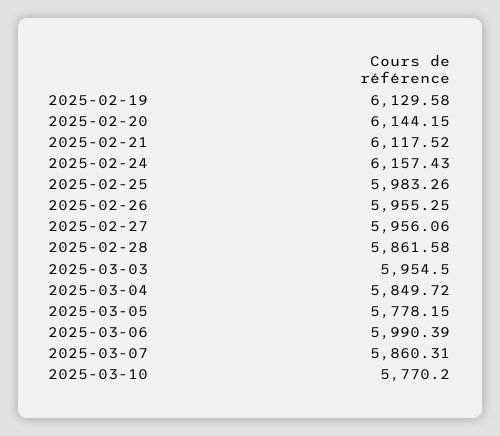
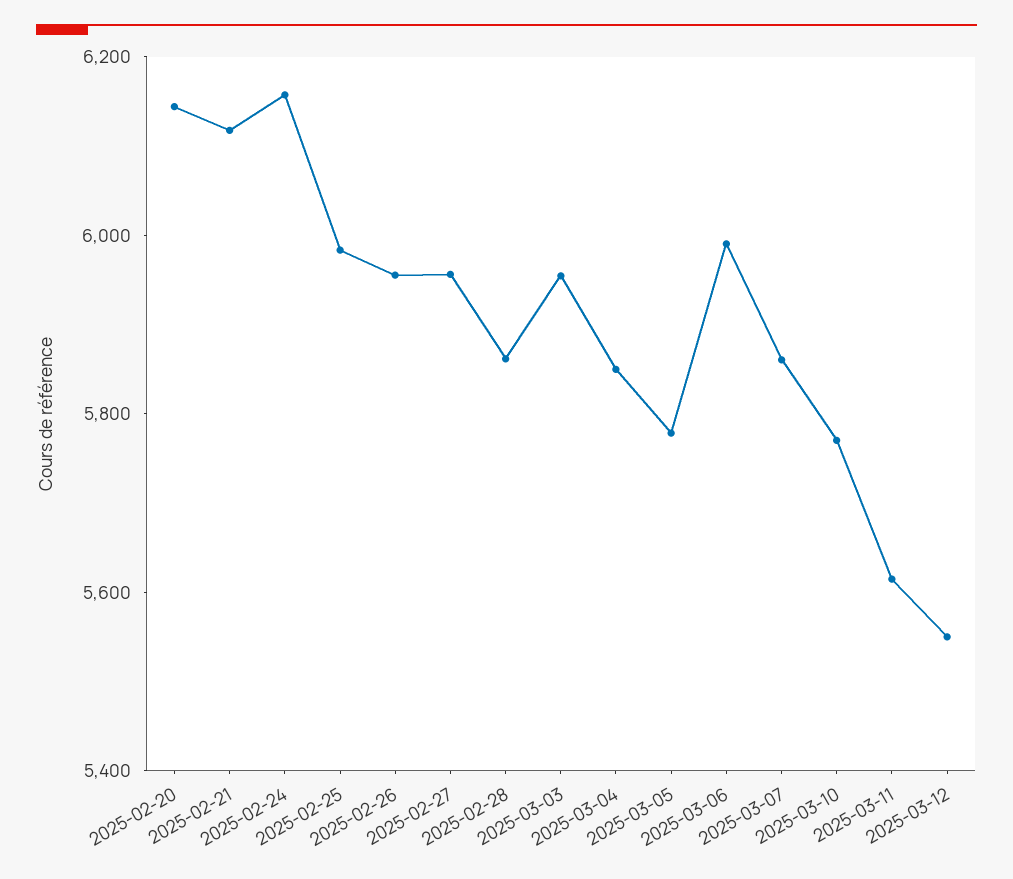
2025-02-19: 6129.58 -> none
2025-03-11: none -> 5600
2025-03-12: none -> 5550

